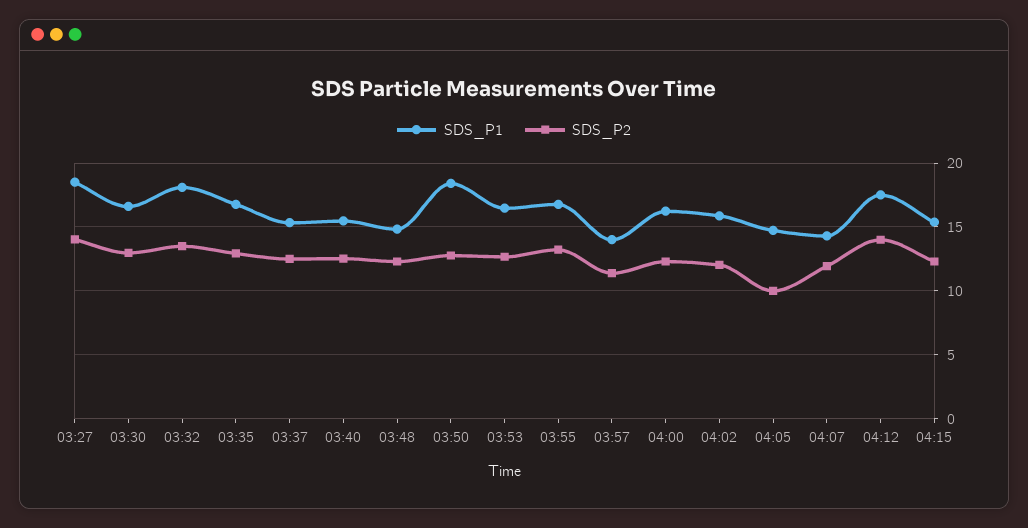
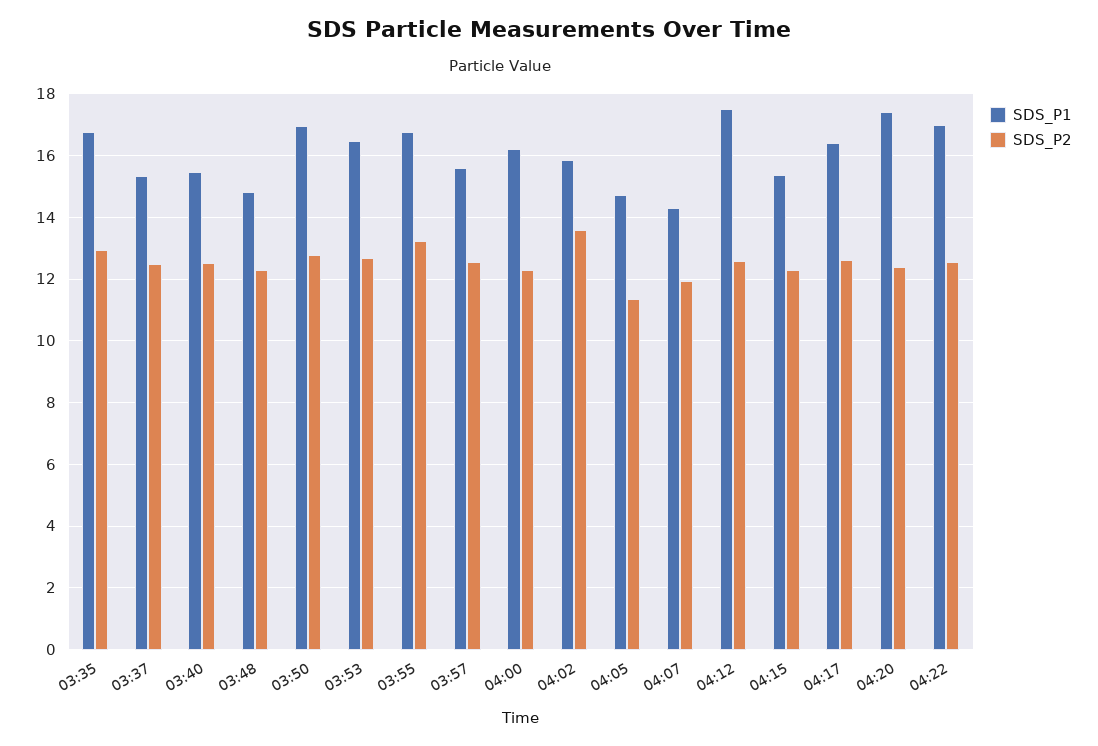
SDS_P1, 03:27: 18.5 -> none
SDS_P2, 03:27: 14 -> none
SDS_P1, 03:30: 16.5 -> none
SDS_P2, 03:30: 13 -> none
SDS_P1, 03:32: 18 -> none
SDS_P2, 03:32: 13.5 -> none
SDS_P1, 03:50: 18.5 -> 17
SDS_P1, 03:57: 14 -> 15.6
SDS_P2, 03:57: 11.5 -> 12.6
SDS_P2, 04:02: 12 -> 13.6
SDS_P2, 04:05: 10 -> 11.4
SDS_P2, 04:12: 14 -> 12.6
SDS_P1, 04:17: none -> 16.4
SDS_P2, 04:17: none -> 12.6
SDS_P1, 04:20: none -> 17.4
SDS_P2, 04:20: none -> 12.4
SDS_P1, 04:22: none -> 17
SDS_P2, 04:22: none -> 12.6

